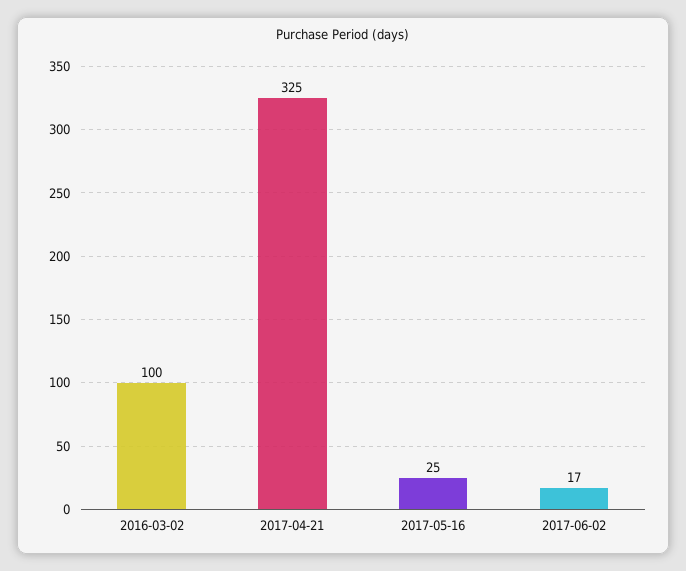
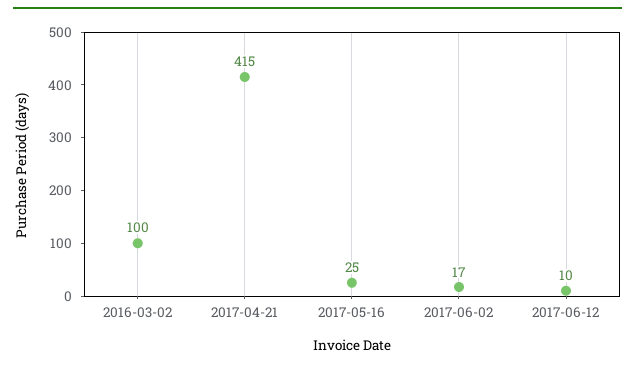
2017-04-21: 325 -> 415
2017-06-12: none -> 10

